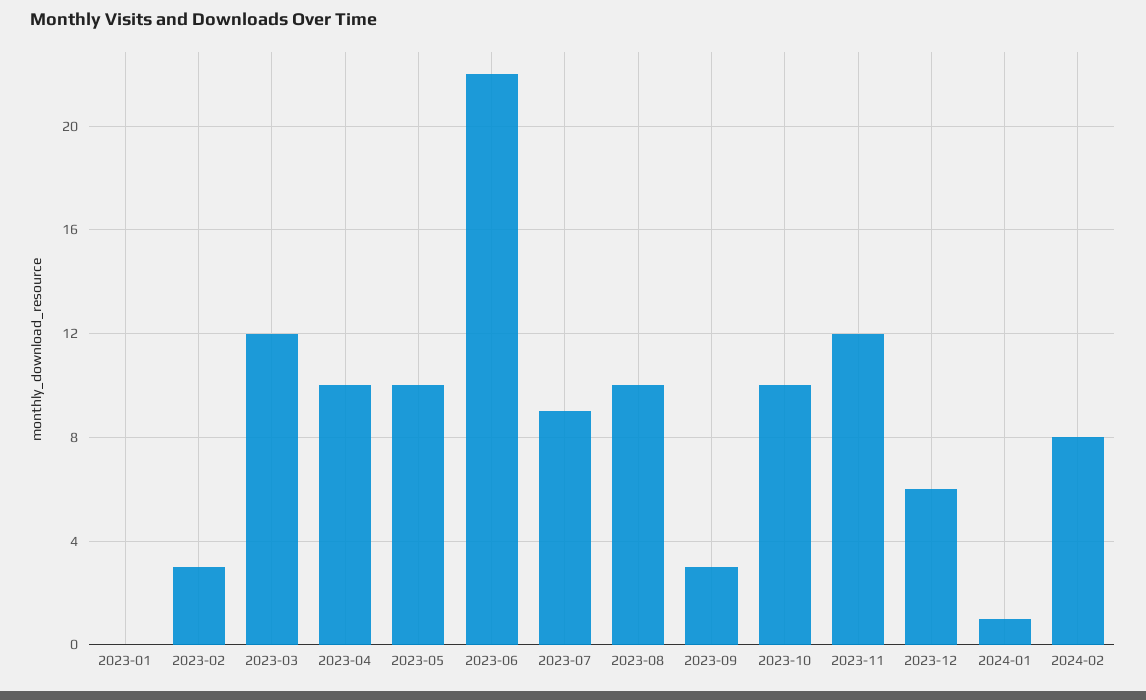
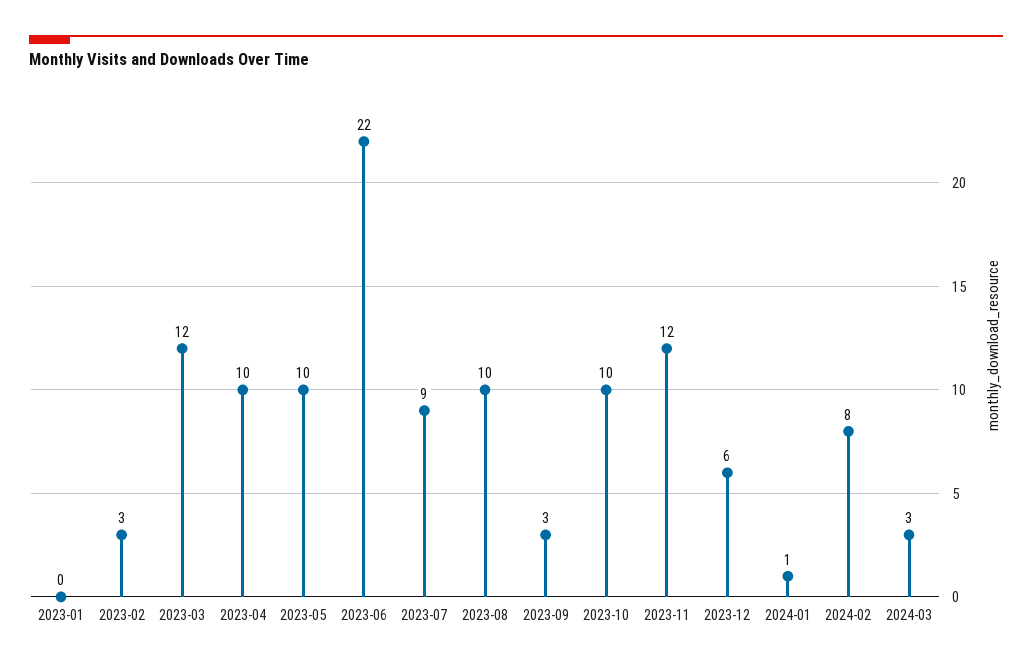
2024-03: none -> 3

